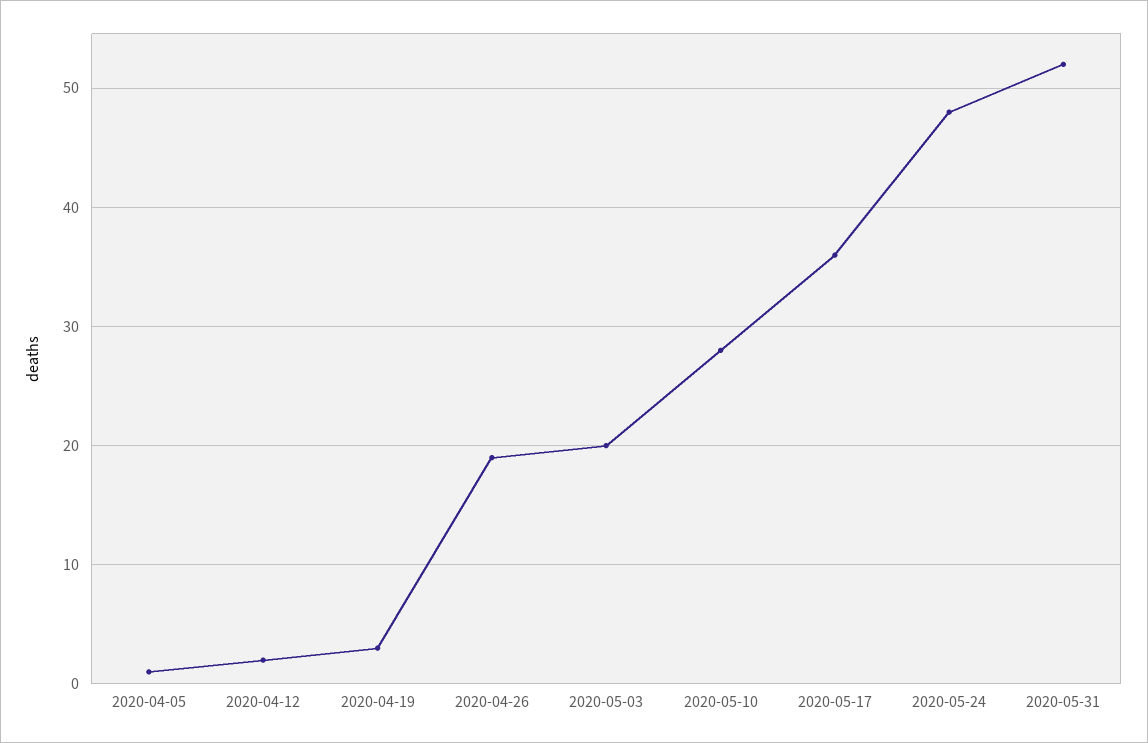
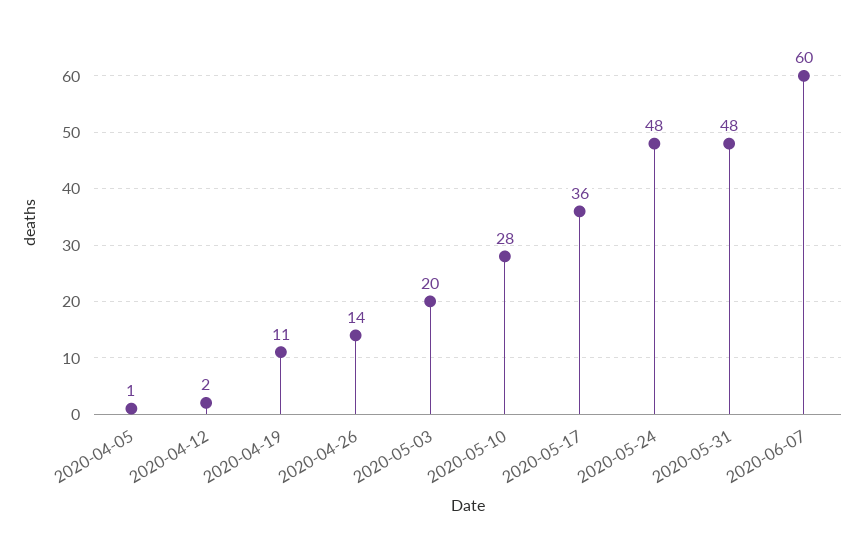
2020-04-19: 3 -> 11
2020-04-26: 19 -> 14
2020-05-31: 52 -> 48
2020-06-07: none -> 60

